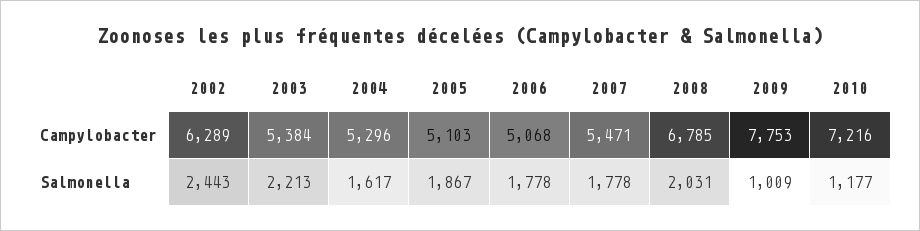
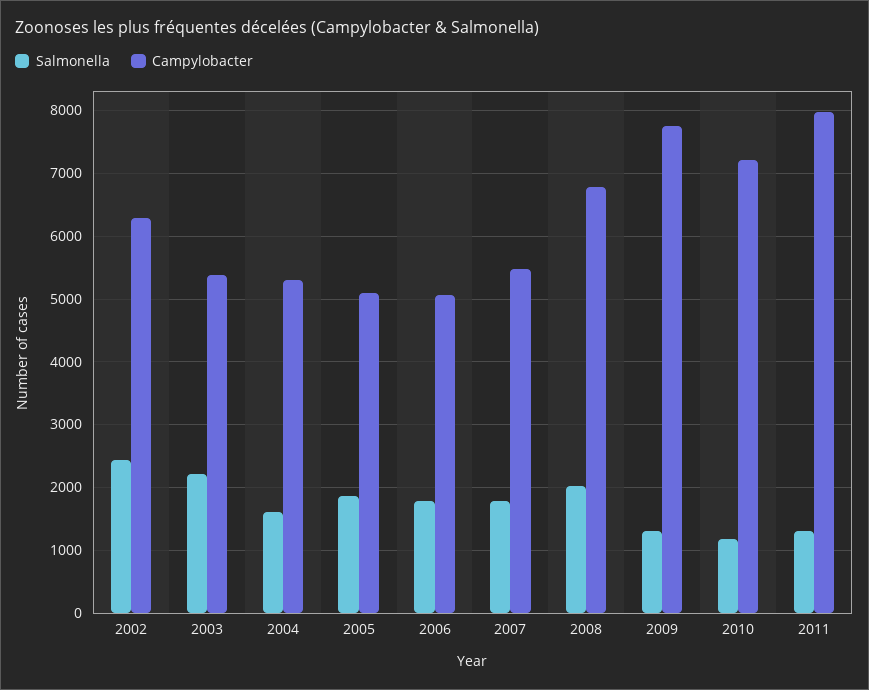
Salmonella, 2009: 1009 -> 1300
Salmonella, 2011: none -> 1300
Campylobacter, 2011: none -> 8000

